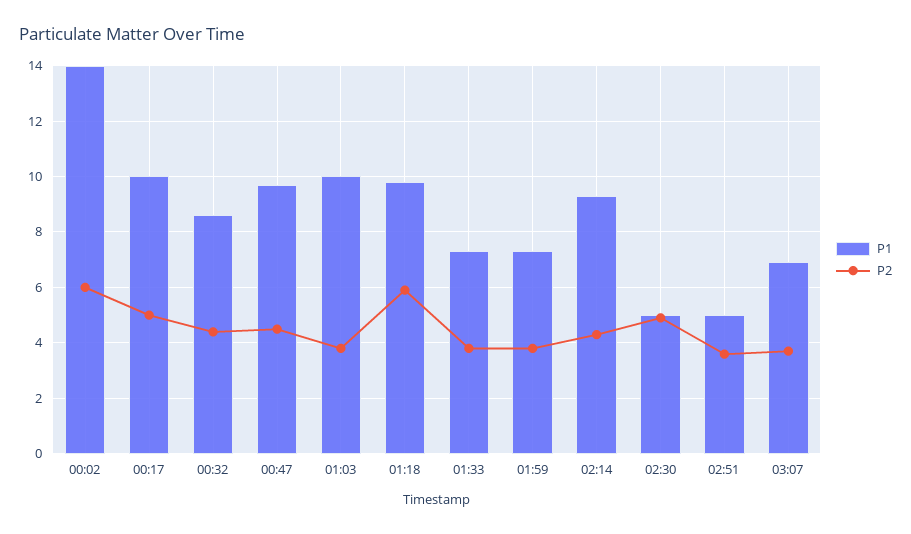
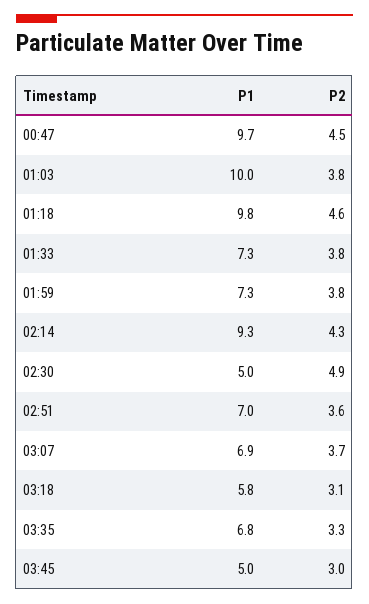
P1, 00:02: 14 -> none
P2, 00:02: 6 -> none
P1, 00:17: 10 -> none
P2, 00:17: 5 -> none
P1, 00:32: 8.5 -> none
P2, 00:32: 4.5 -> none
P2, 01:18: 6 -> 4.6
P1, 02:51: 5 -> 7
P1, 03:18: none -> 5.8
P2, 03:18: none -> 3.1
P1, 03:35: none -> 6.8
P2, 03:35: none -> 3.3
P1, 03:45: none -> 5
P2, 03:45: none -> 3

